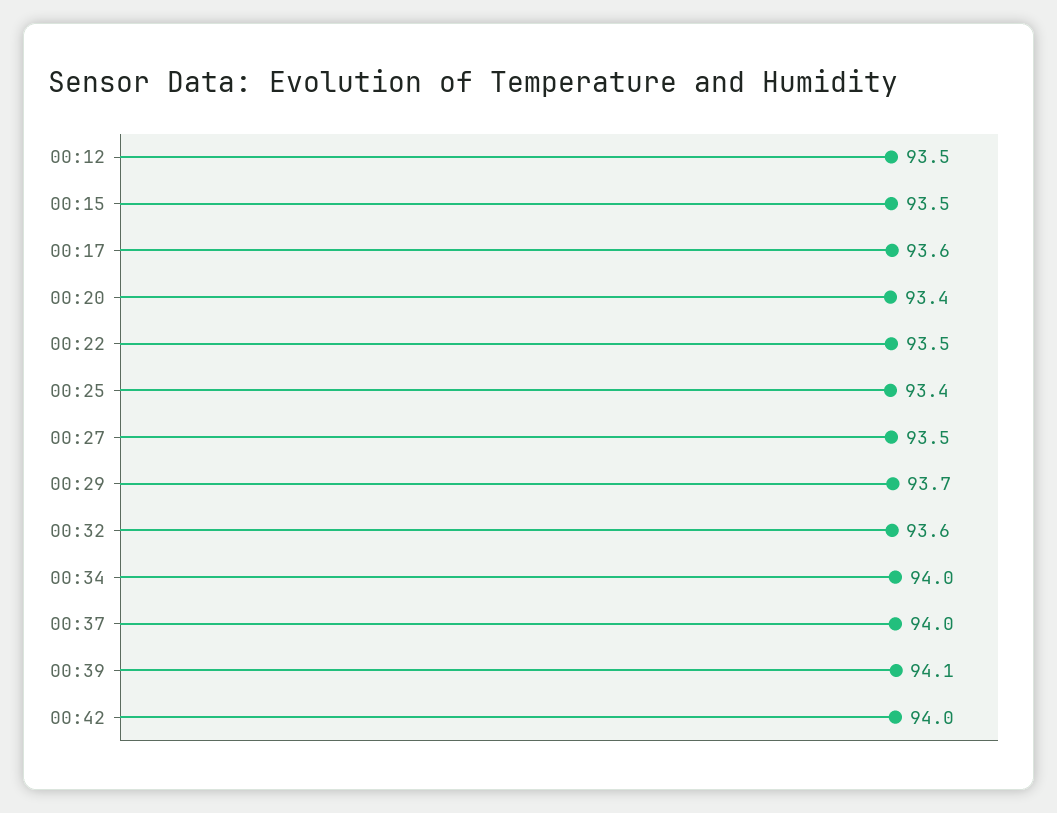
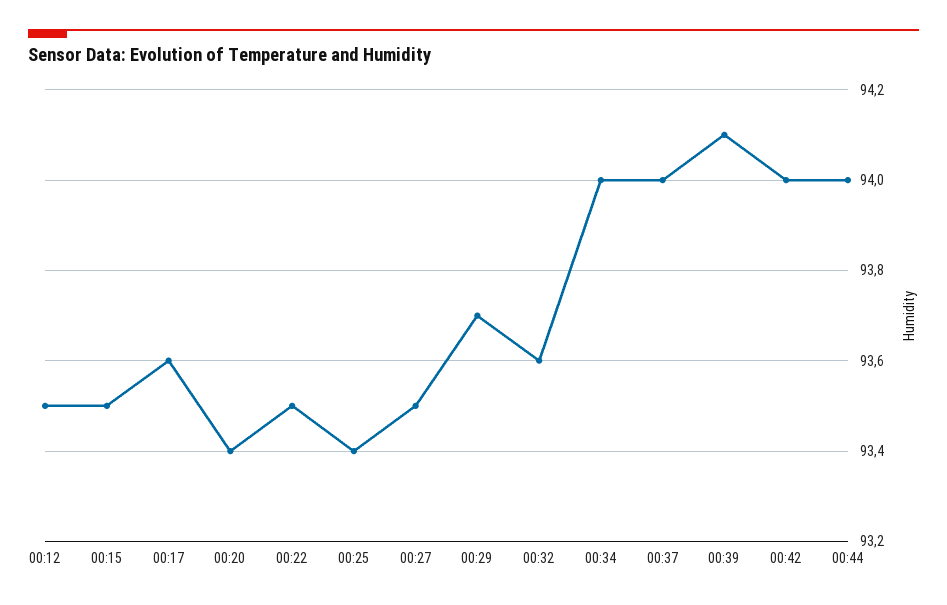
00:44: none -> 94

